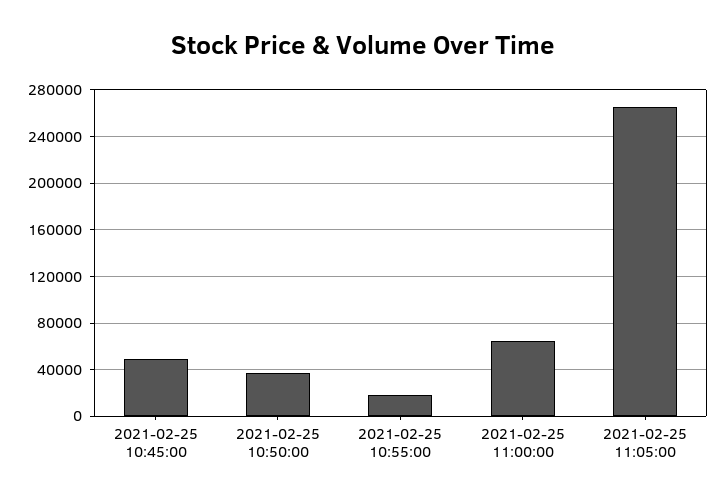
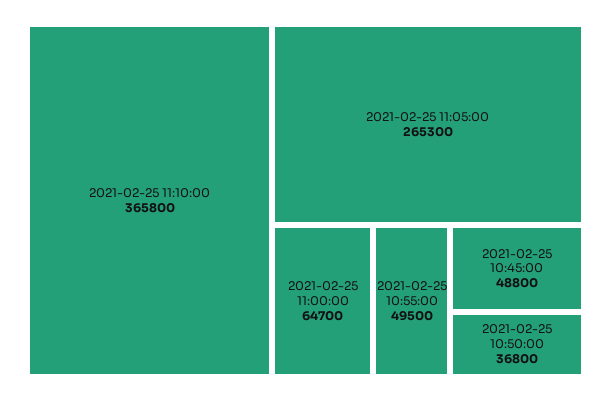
2021-02-25 10:55:00: 20000 -> 49500
2021-02-25 11:10:00: none -> 365800

